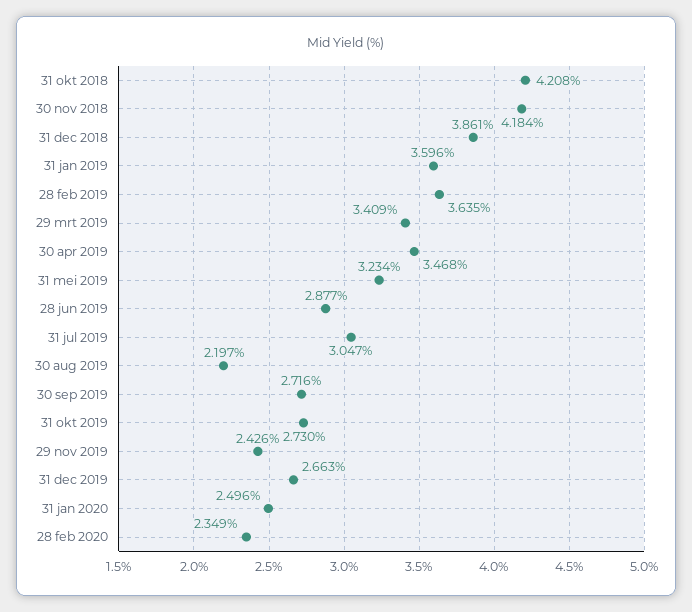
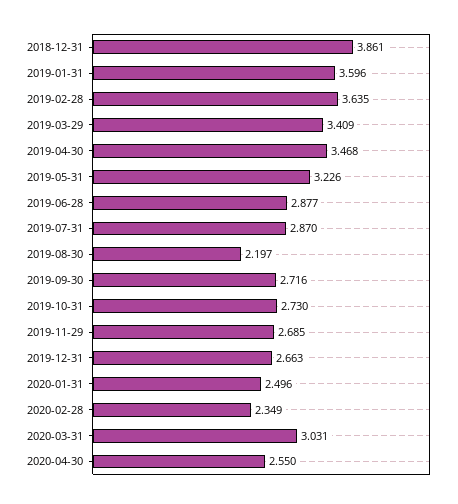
31 okt 2018: 4.208 -> none
30 nov 2018: 4.184 -> none
31 mei 2019: 3.234 -> 3.226
31 jul 2019: 3.047 -> 2.87
29 nov 2019: 2.426 -> 2.685
2020-03-31: none -> 3.031
2020-04-30: none -> 2.55

